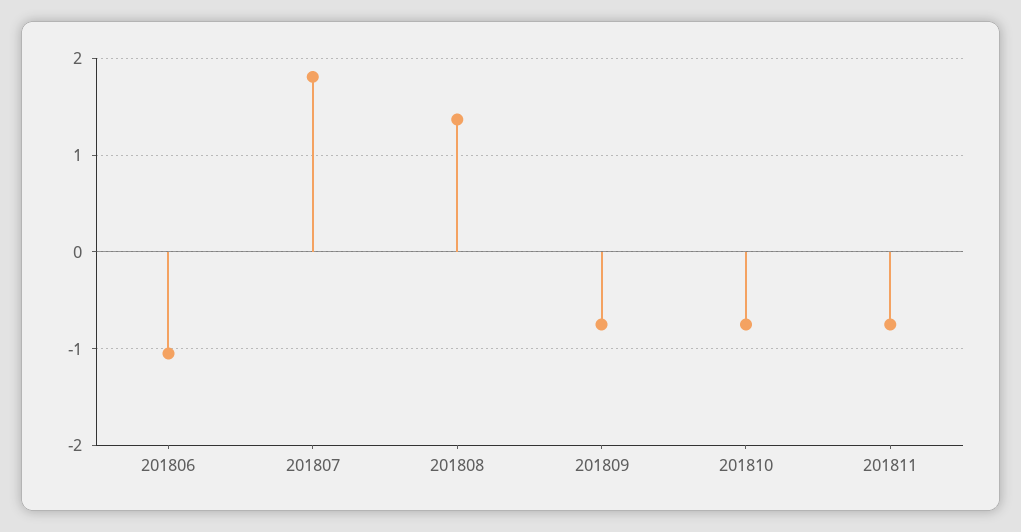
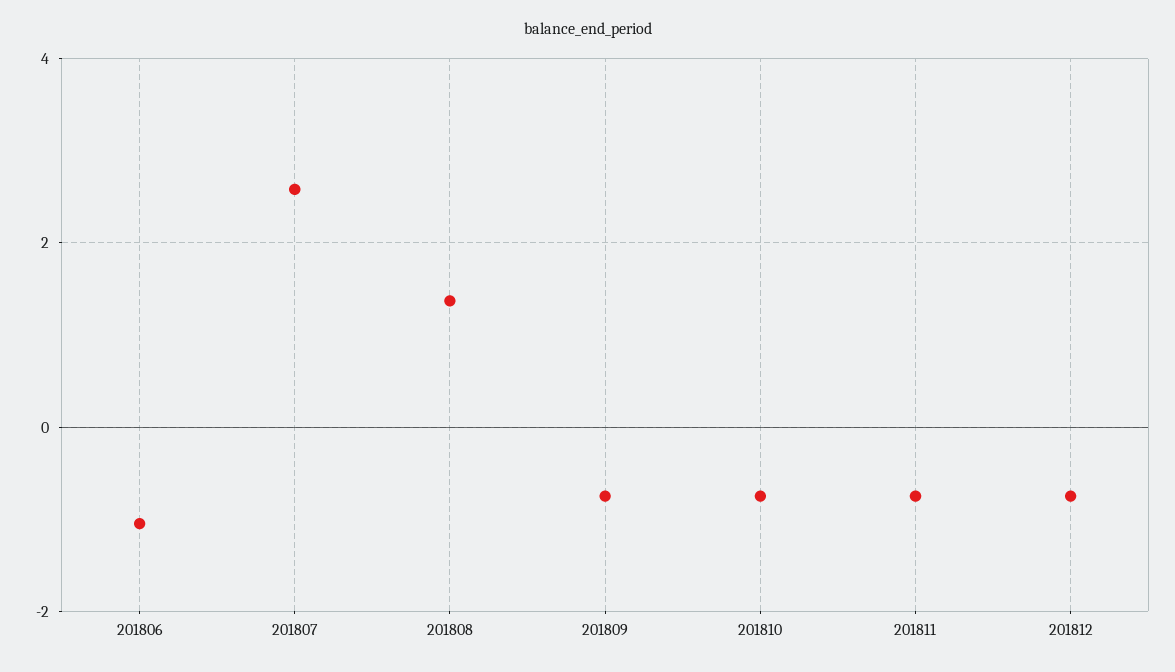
201807: 1.8 -> 2.6
201812: none -> -0.8

